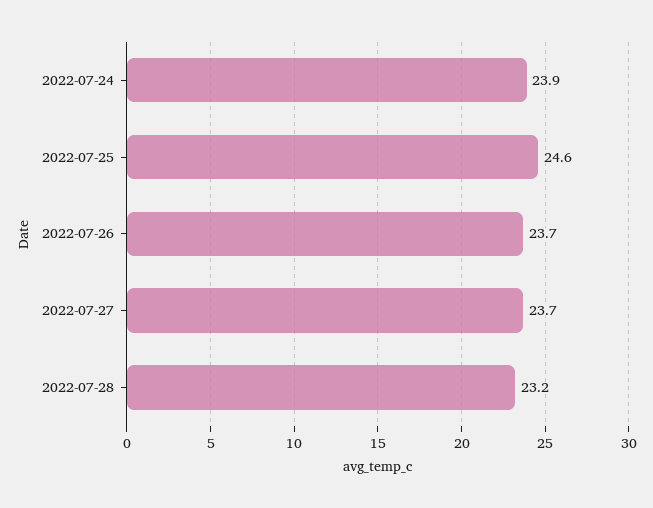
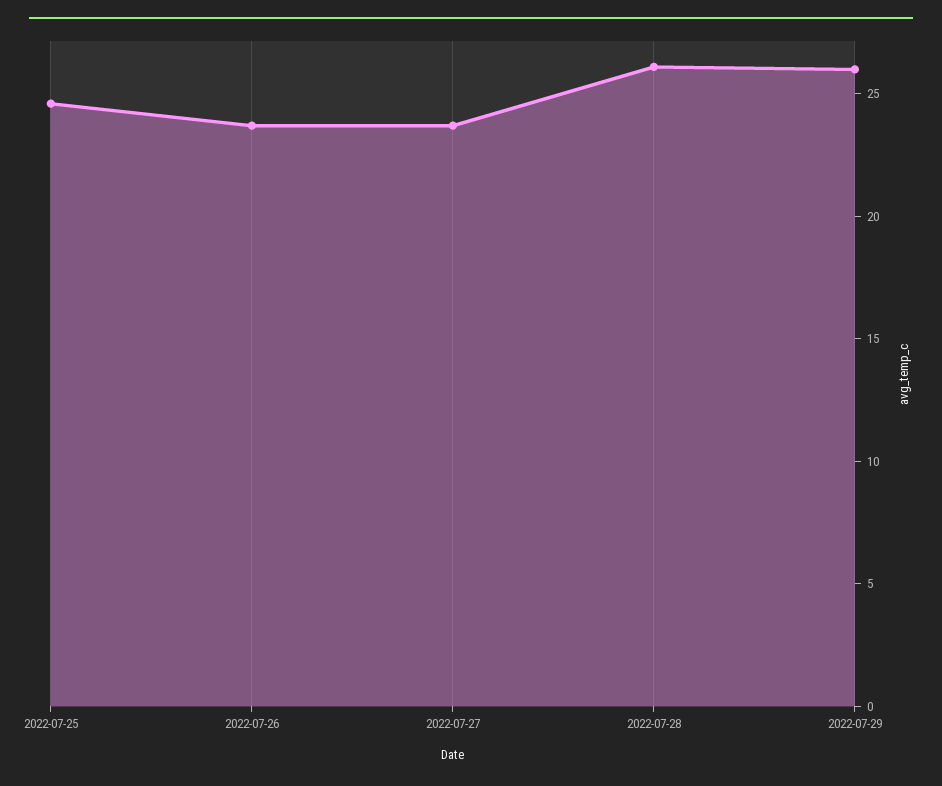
2022-07-24: 23.9 -> none
2022-07-28: 23.2 -> 26
2022-07-29: none -> 26

